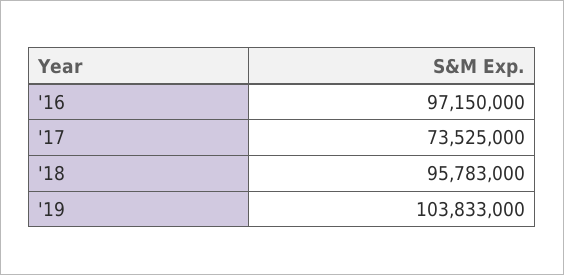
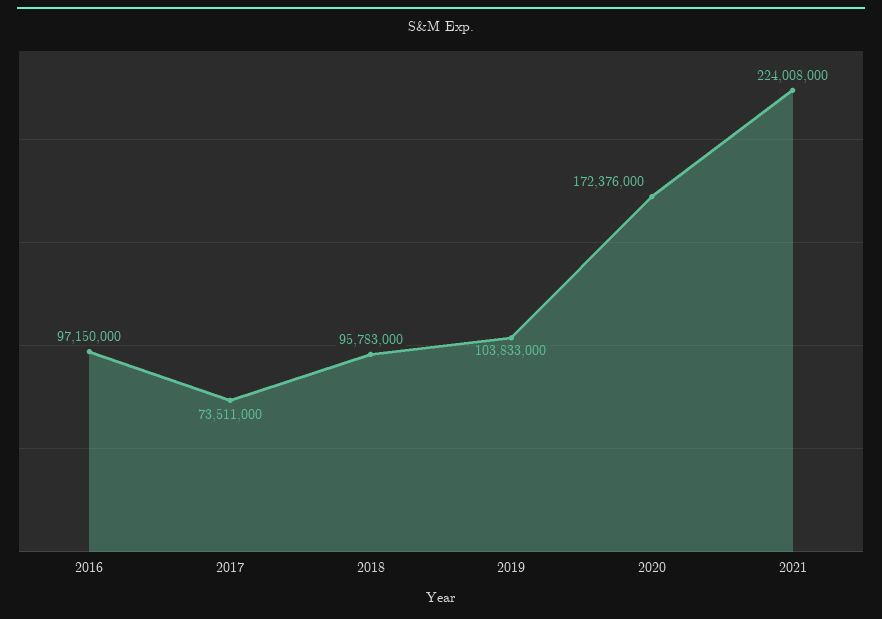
'17: 73525000 -> 73511000
2020: none -> 172376000
2021: none -> 224008000

